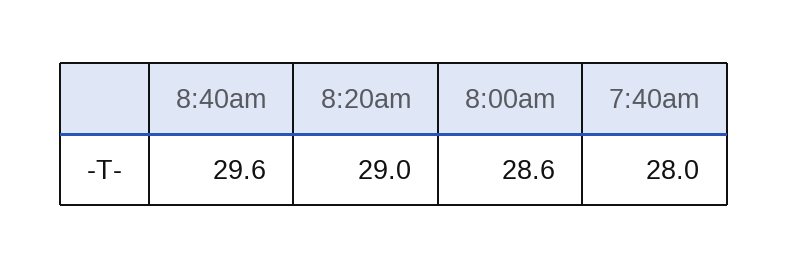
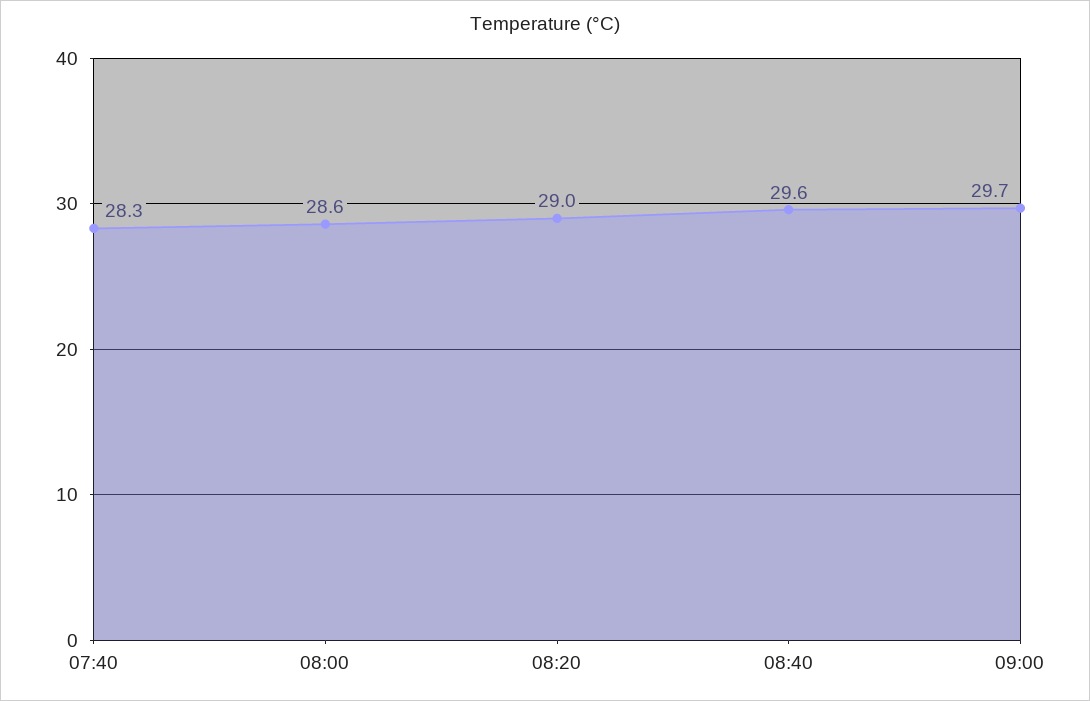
7:40am: 28 -> 28.3
09:00: none -> 29.7

